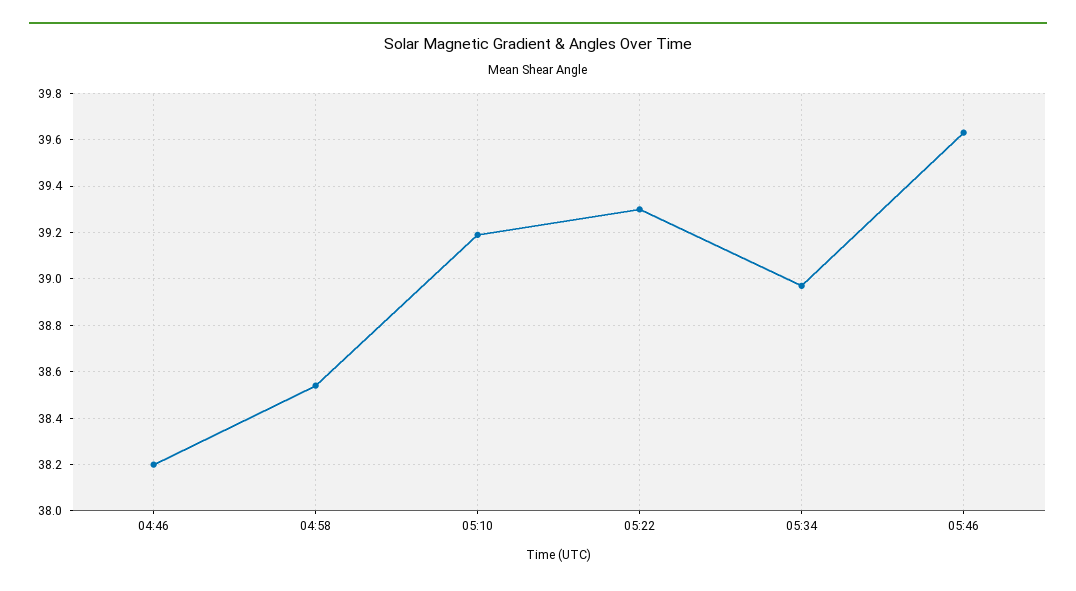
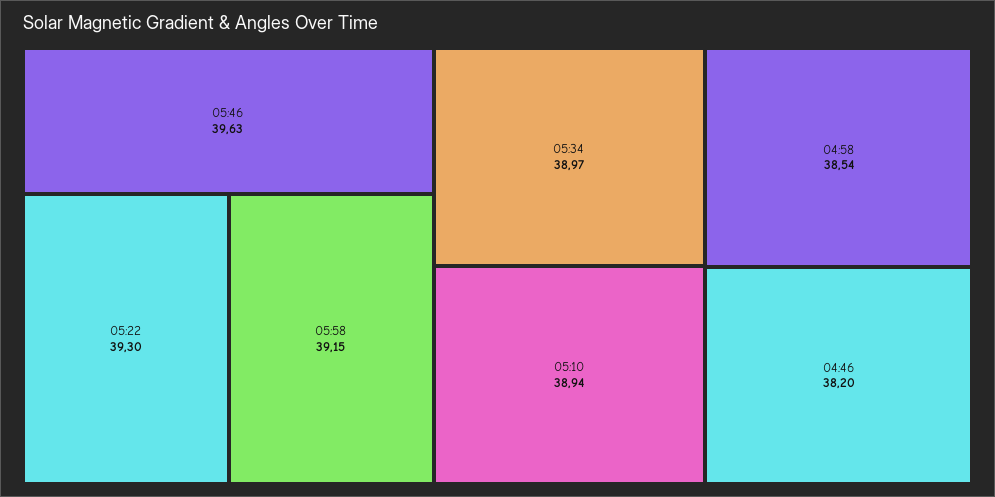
05:10: 39.2 -> 38.94
05:58: none -> 39.15

